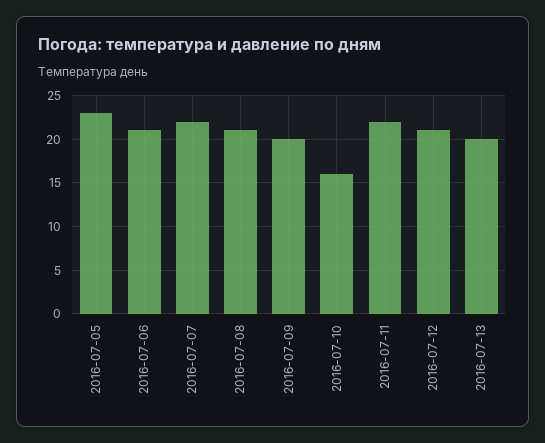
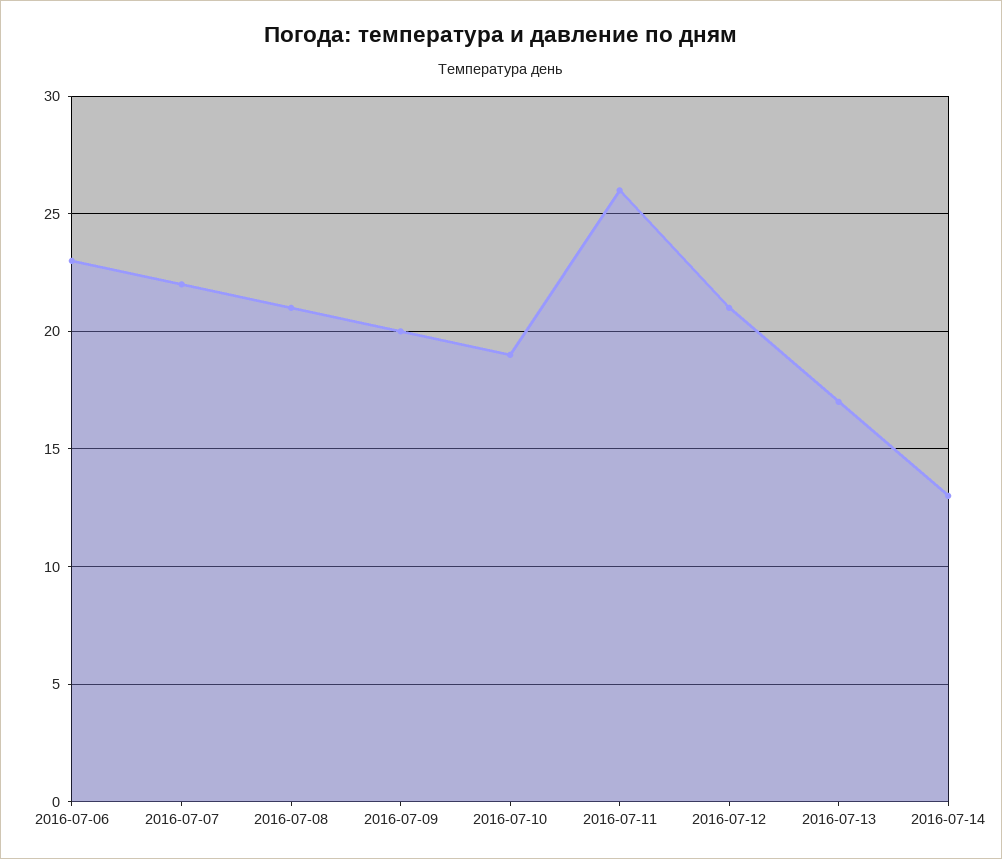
2016-07-05: 23 -> none
2016-07-06: 21 -> 23
2016-07-10: 16 -> 19
2016-07-11: 22 -> 26
2016-07-13: 20 -> 17
2016-07-14: none -> 13

